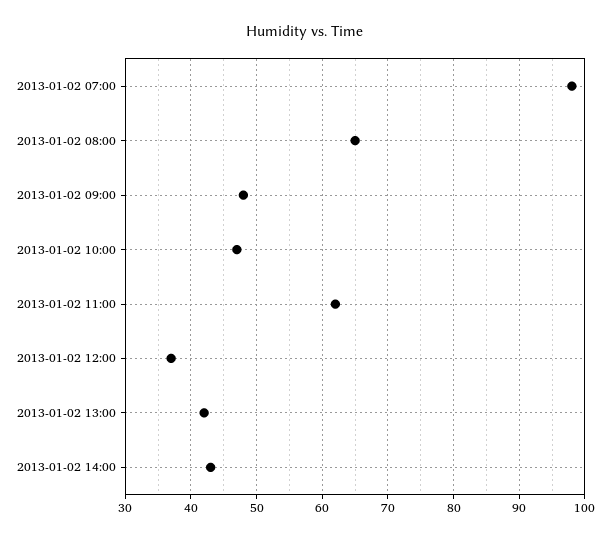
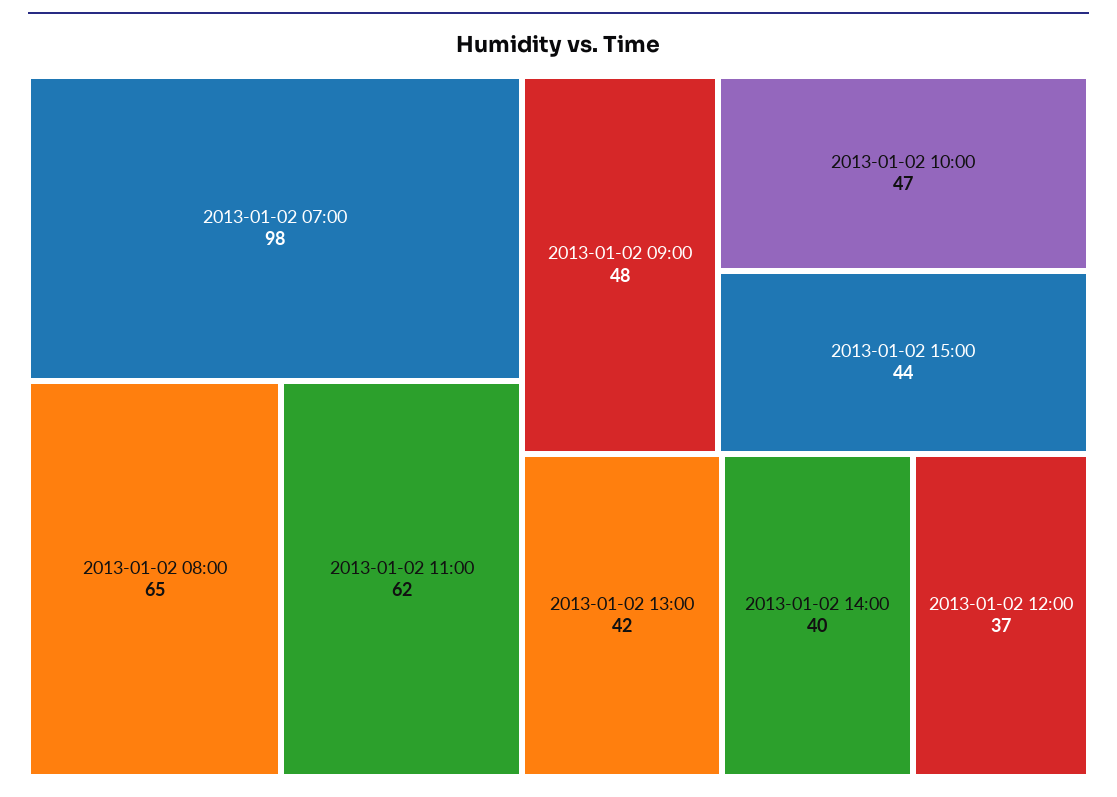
2013-01-02 14:00: 43 -> 40
2013-01-02 15:00: none -> 44

